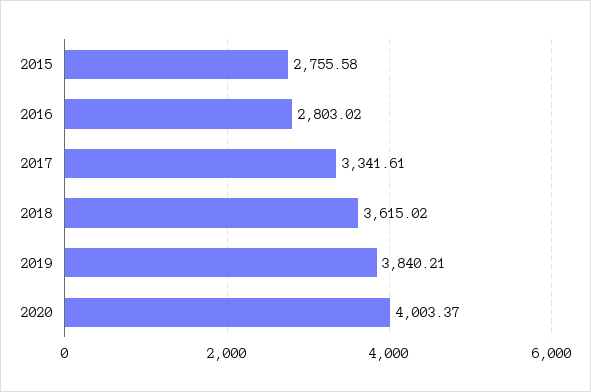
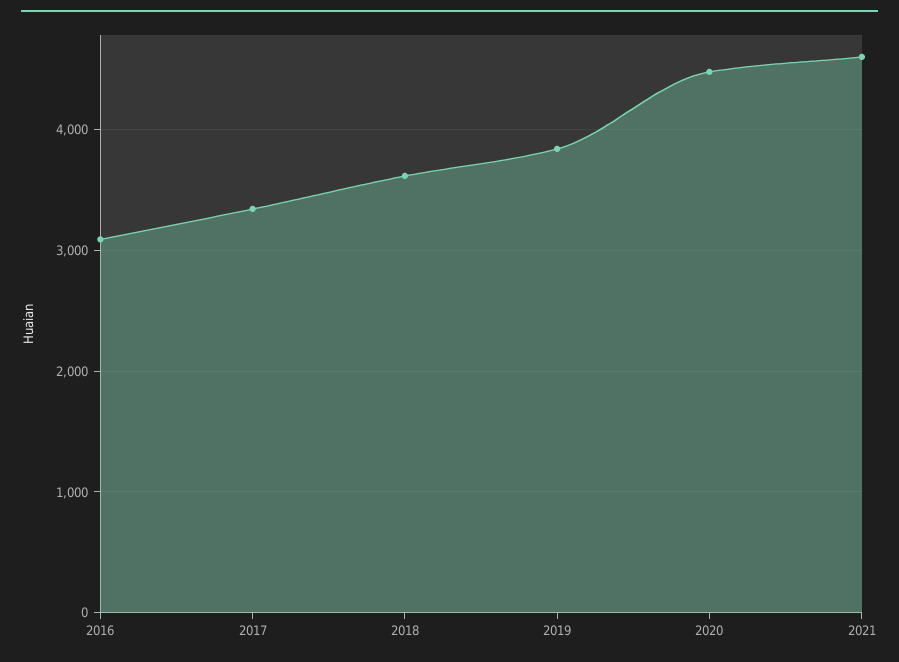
2015: 2755.58 -> none
2016: 2803.02 -> 3100
2020: 4003.37 -> 4500
2021: none -> 4600

